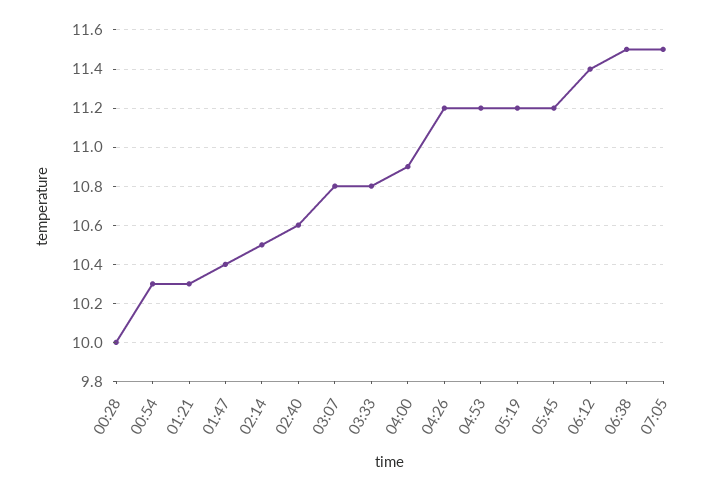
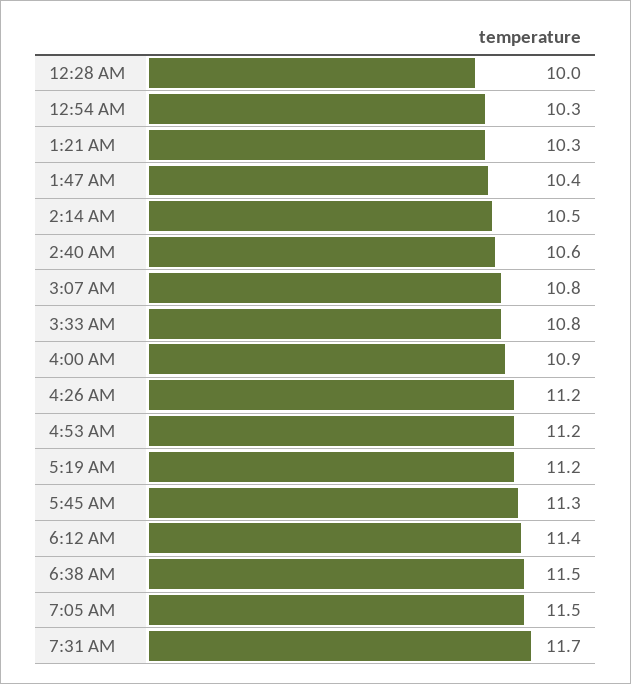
05:45: 11.2 -> 11.3
7:31 AM: none -> 11.7

